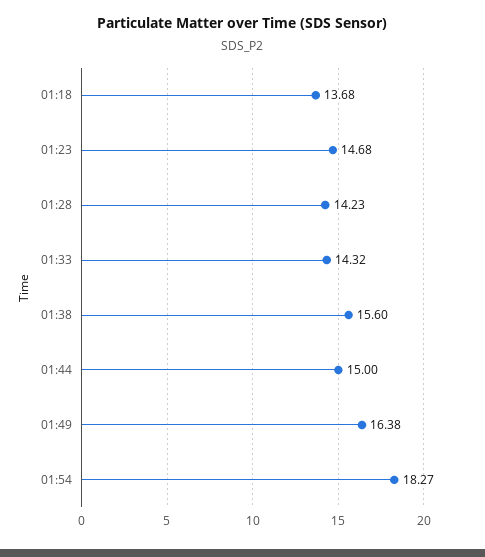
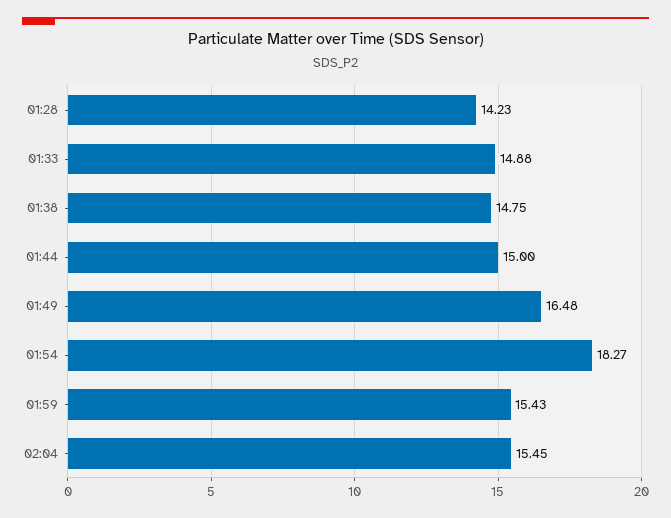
01:18: 13.68 -> none
01:23: 14.68 -> none
01:33: 14.32 -> 14.88
01:38: 15.6 -> 14.75
01:49: 16.38 -> 16.48
01:59: none -> 15.43
02:04: none -> 15.45

